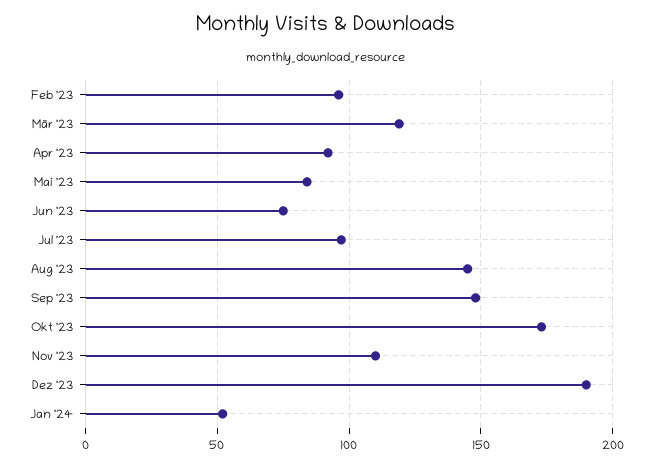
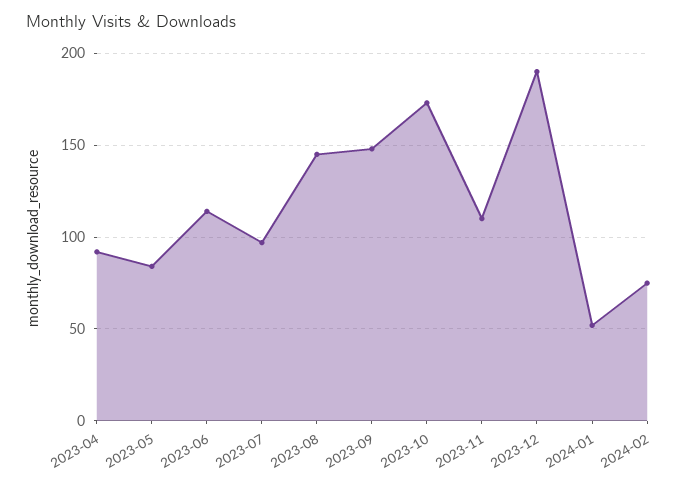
Feb '23: 95 -> none
Mär '23: 120 -> none
Jun '23: 75 -> 115
2024-02: none -> 75

